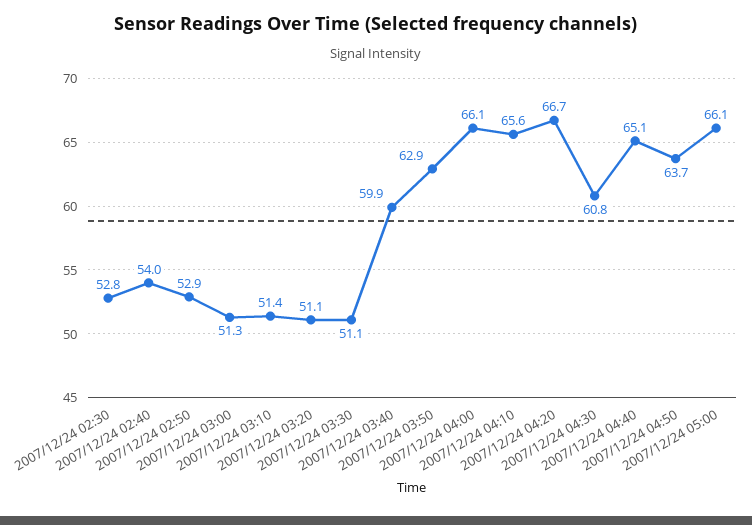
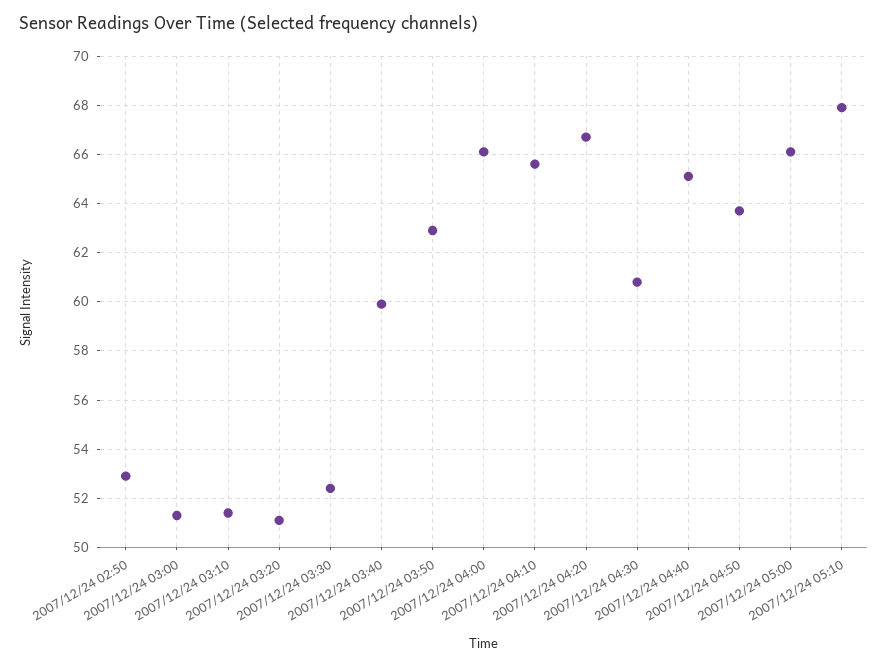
2007/12/24 02:30: 52.8 -> none
2007/12/24 02:40: 54 -> none
2007/12/24 03:30: 51.1 -> 52.5
2007/12/24 05:10: none -> 68

